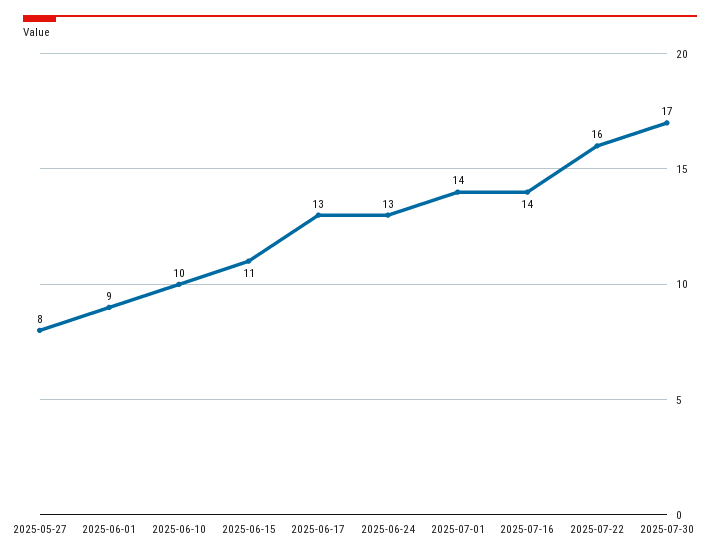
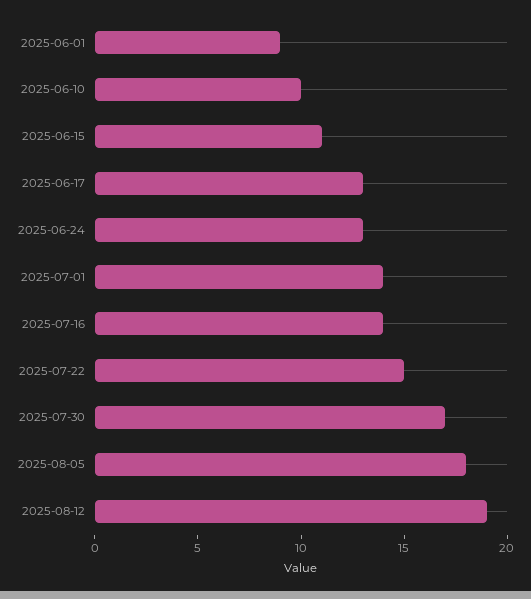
2025-05-27: 8 -> none
2025-07-22: 16 -> 15
2025-08-05: none -> 18
2025-08-12: none -> 19

